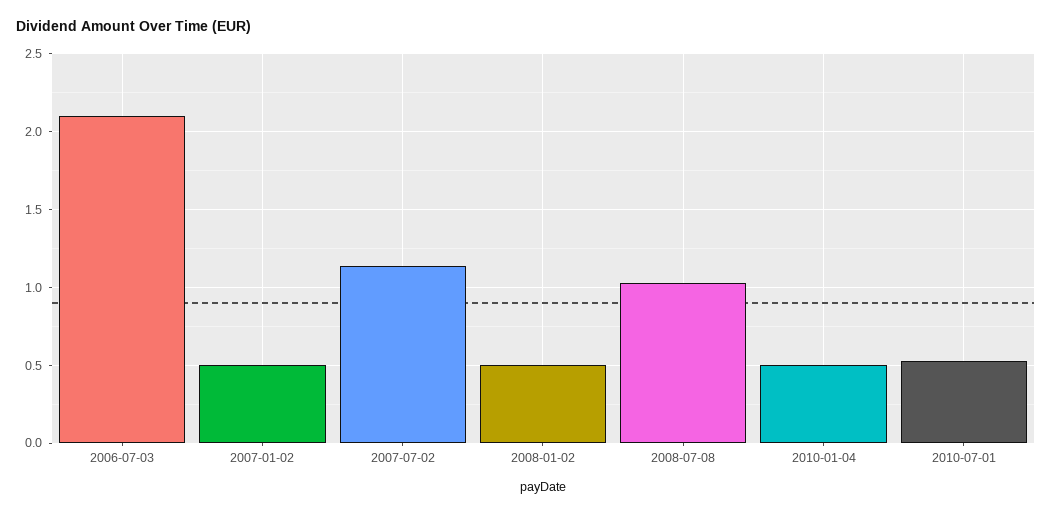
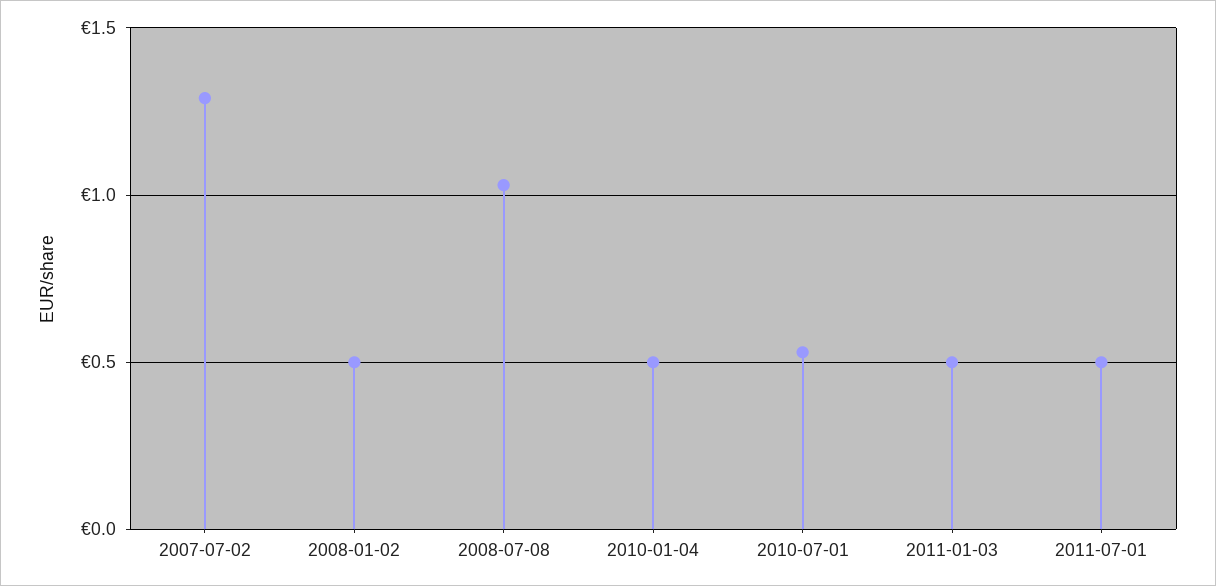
2006-07-03: 2.1 -> none
2007-01-02: 0.5 -> none
2007-07-02: 1.15 -> 1.3
2011-01-03: none -> 0.5
2011-07-01: none -> 0.5

